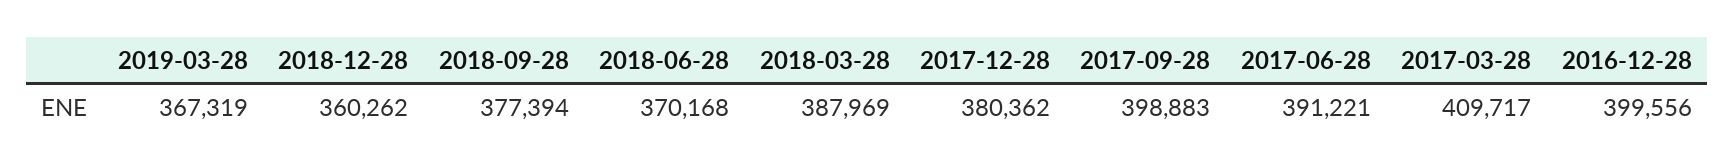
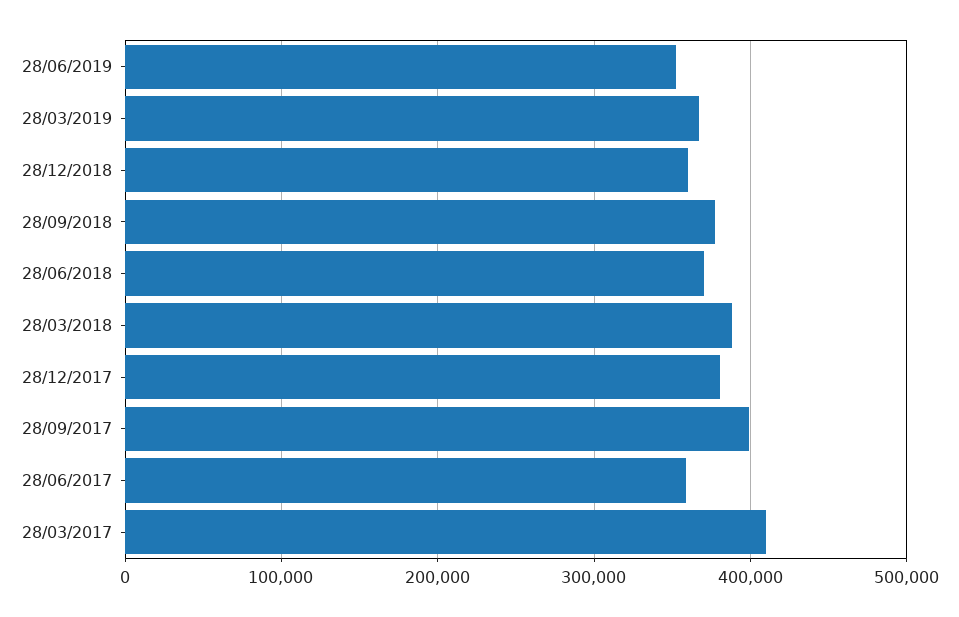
2017-06-28: 391221 -> 360000
2016-12-28: 399556 -> none
28/06/2019: none -> 350000

